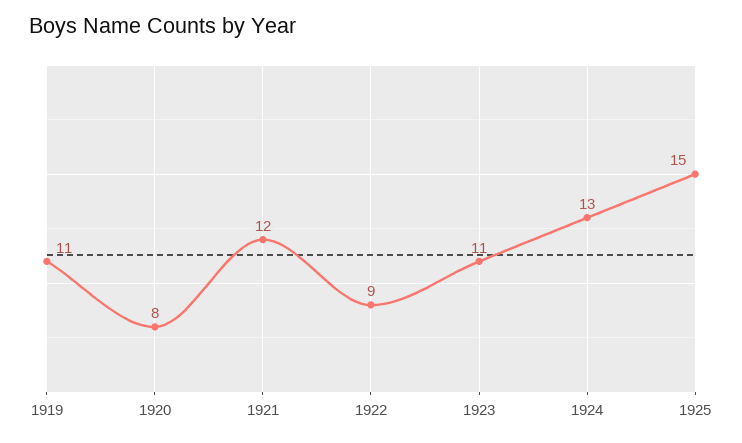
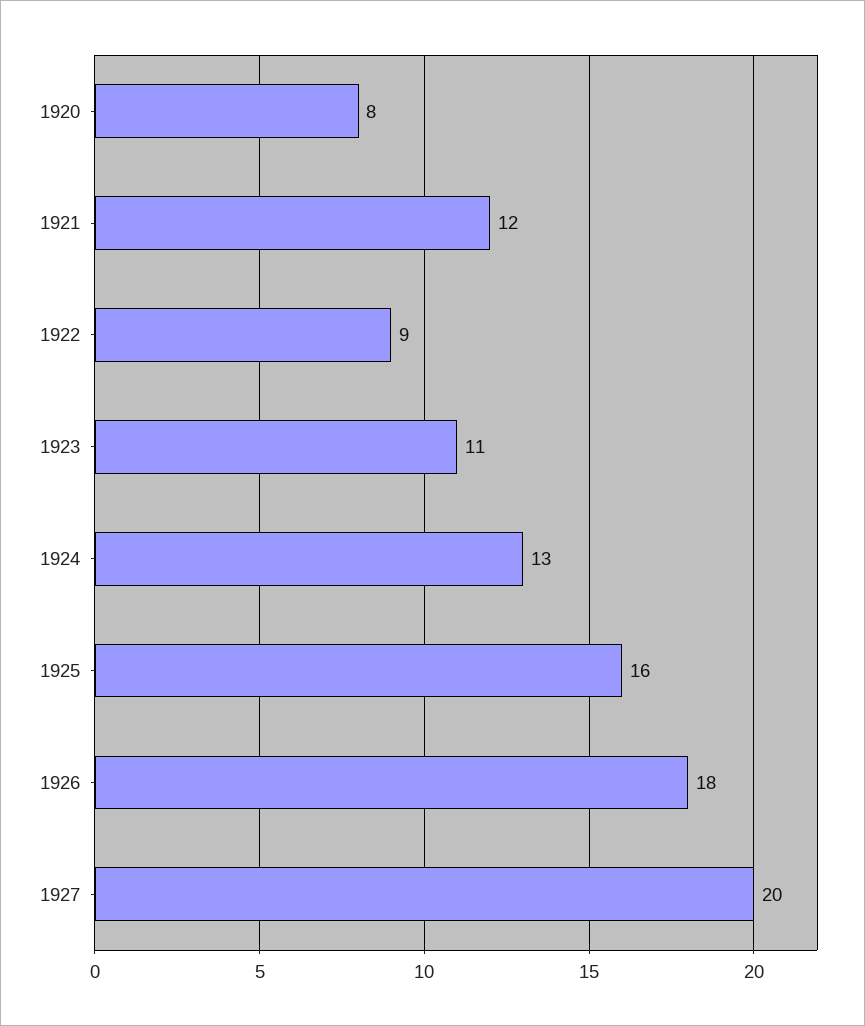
1919: 11 -> none
1925: 15 -> 16
1926: none -> 18
1927: none -> 20

